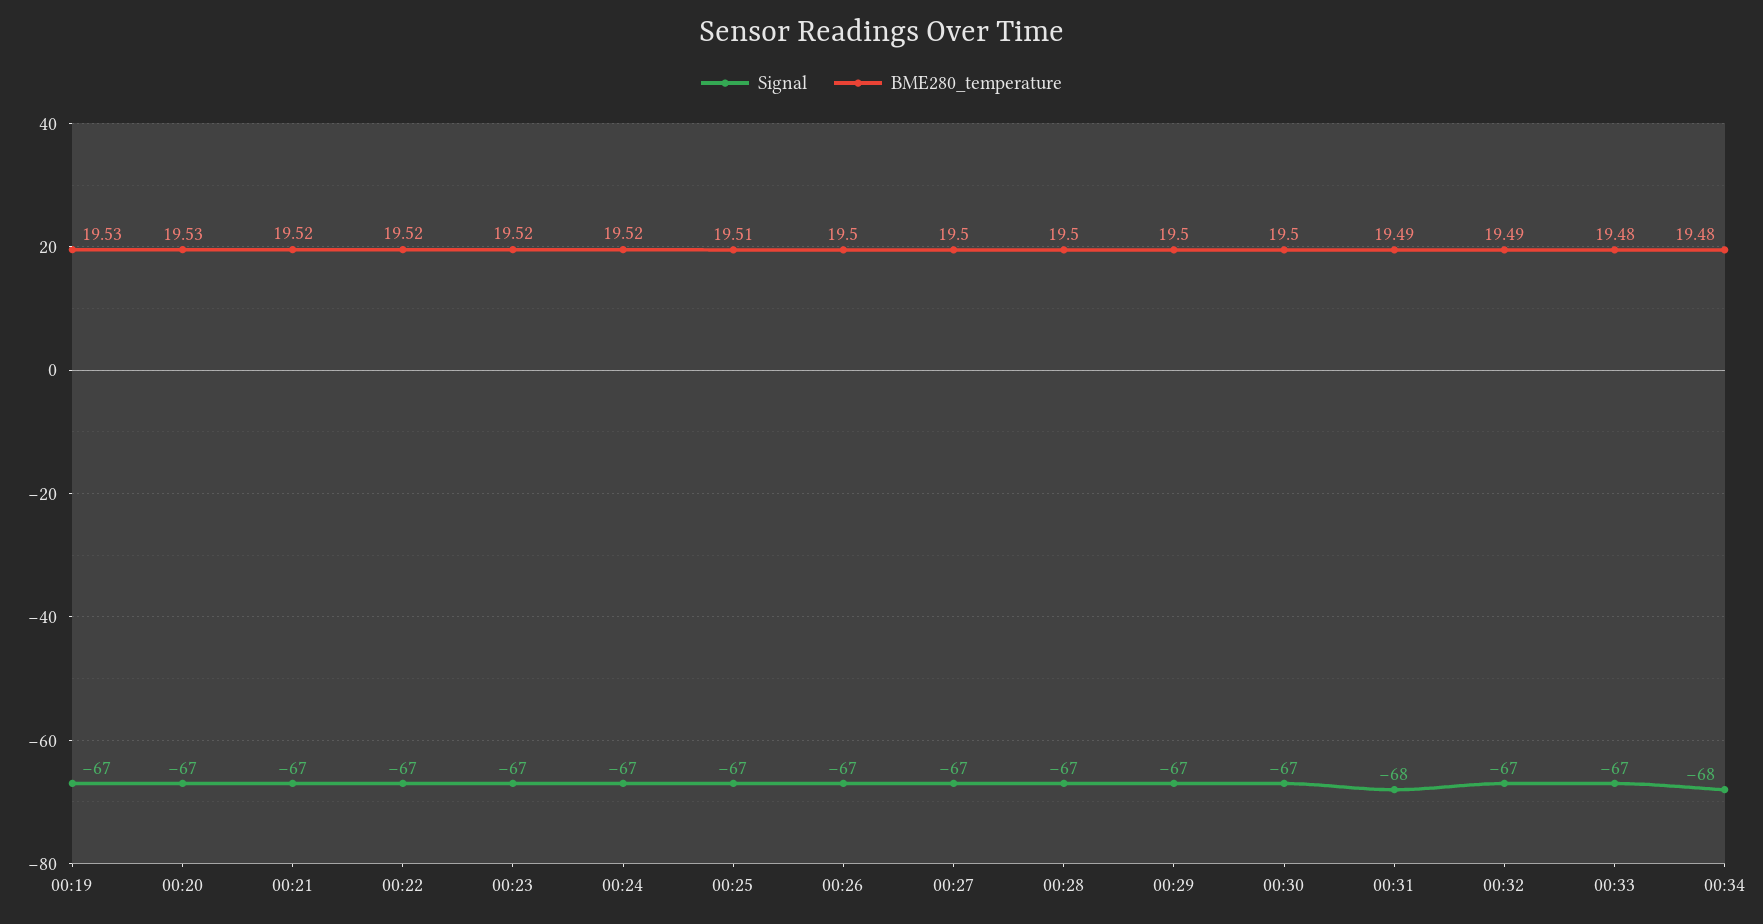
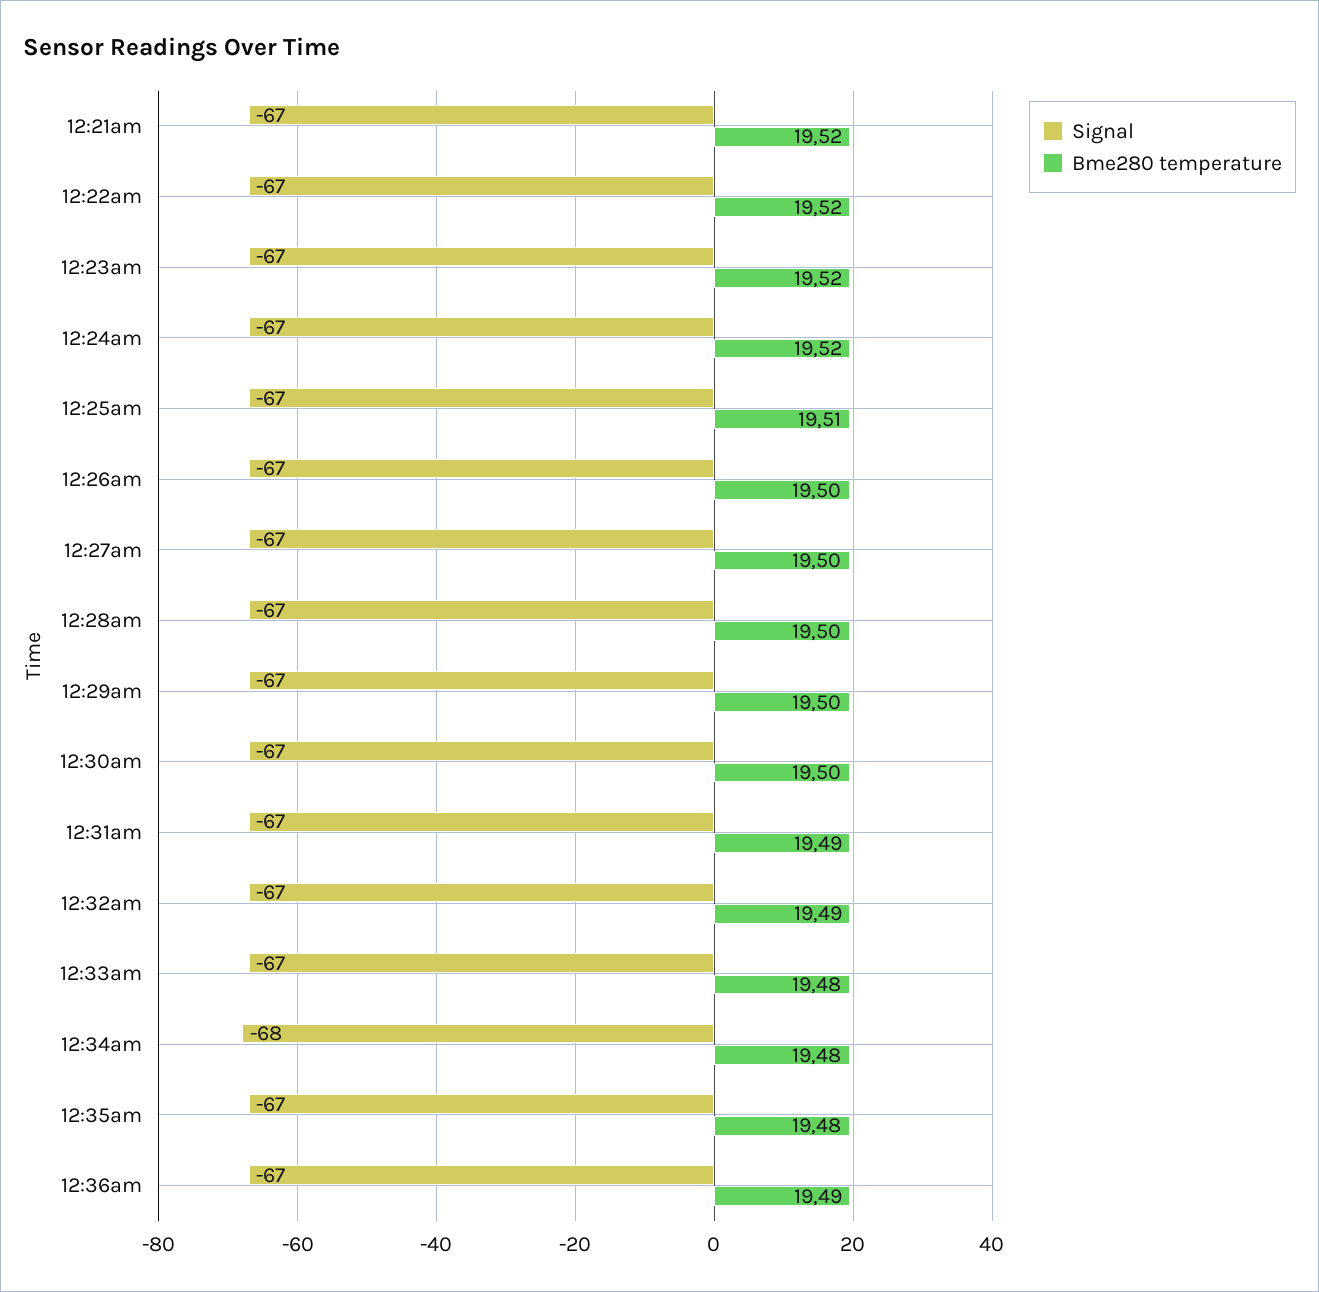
Signal, 00:19: -67 -> none
BME280_temperature, 00:19: 19.53 -> none
Signal, 00:20: -67 -> none
BME280_temperature, 00:20: 19.53 -> none
Signal, 00:31: -68 -> -67
Signal, 12:35am: none -> -67
BME280_temperature, 12:35am: none -> 19.48
Signal, 12:36am: none -> -67
BME280_temperature, 12:36am: none -> 19.49

